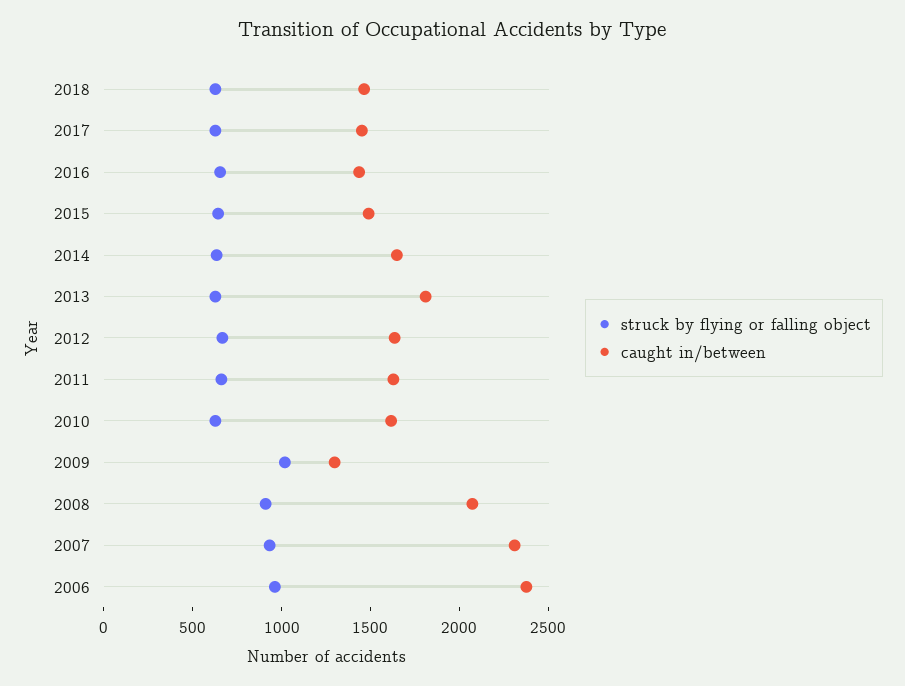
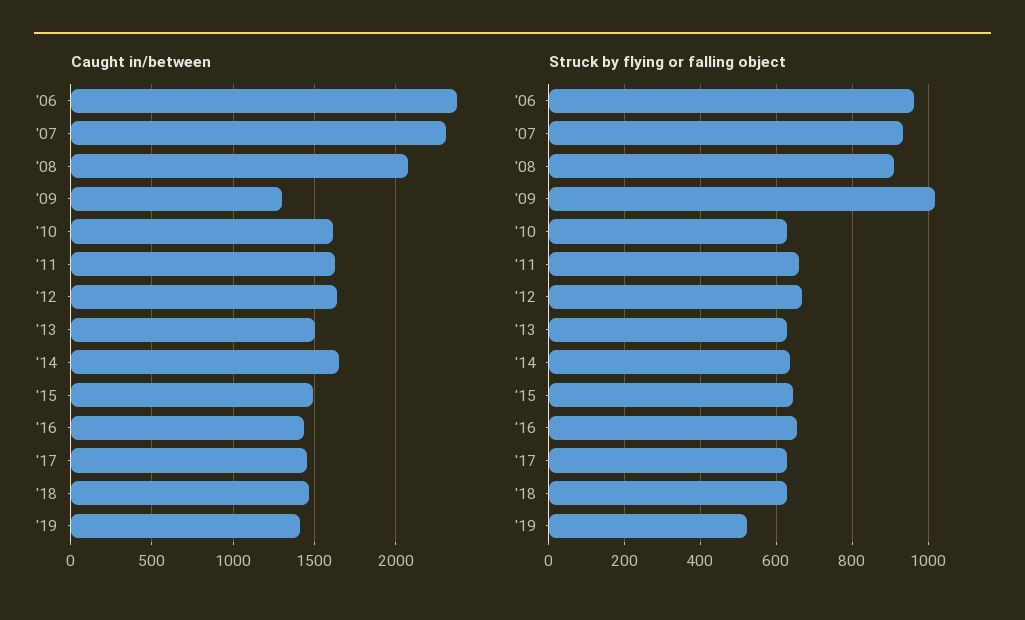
caught in/between, 2013: 1800 -> 1500
caught in/between, '19: none -> 1400
struck by flying or falling object, '19: none -> 520

